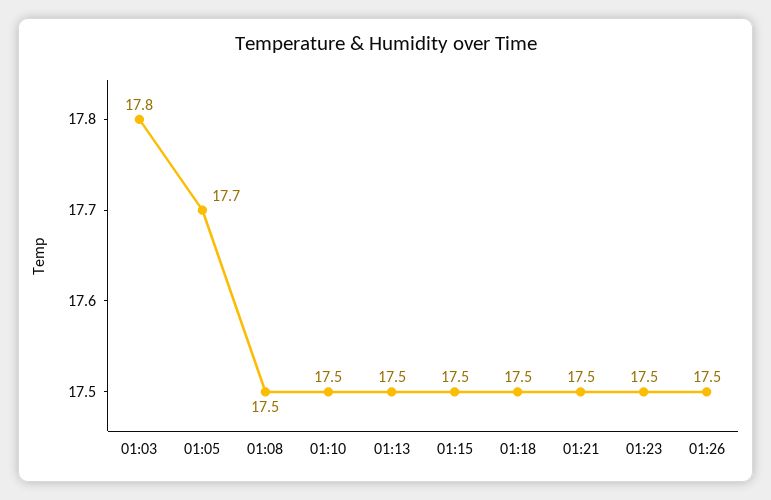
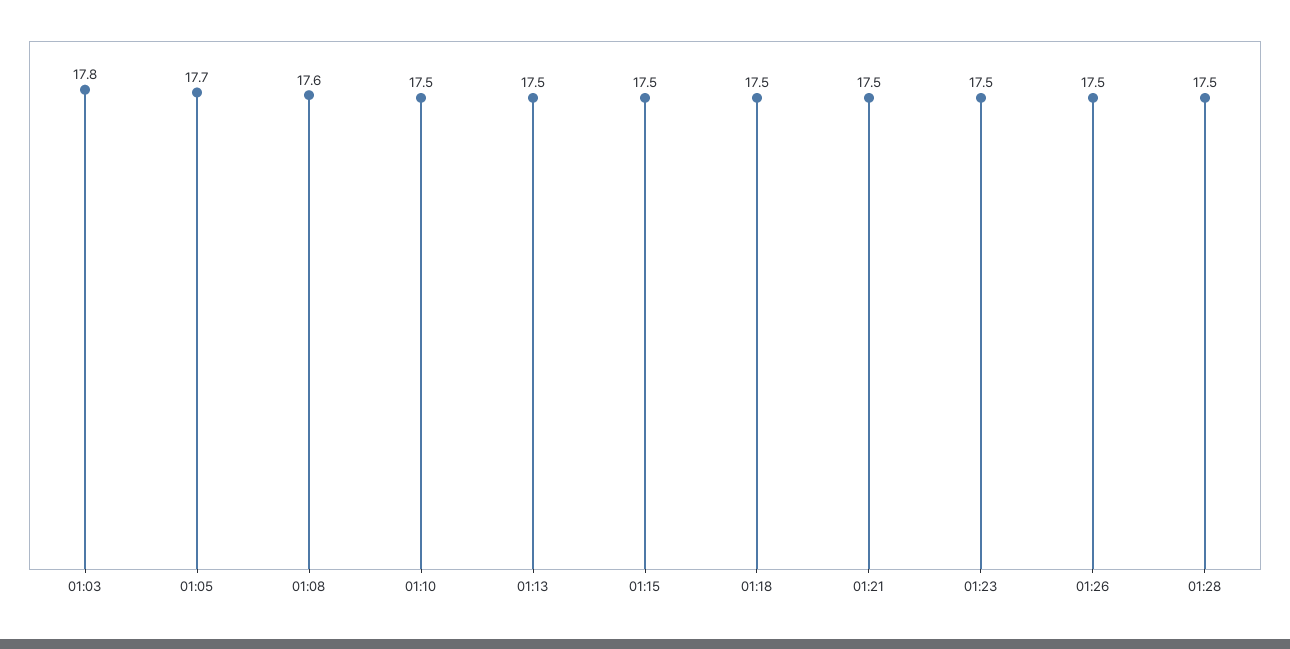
01:08: 17.5 -> 17.6
01:28: none -> 17.5

